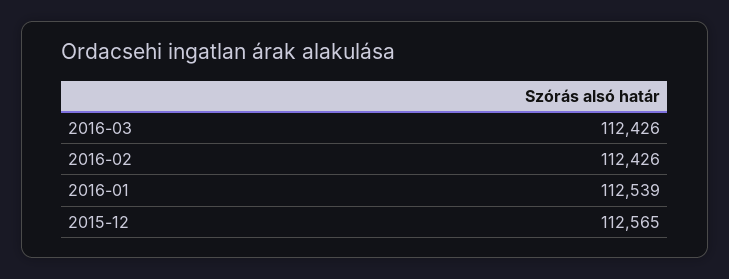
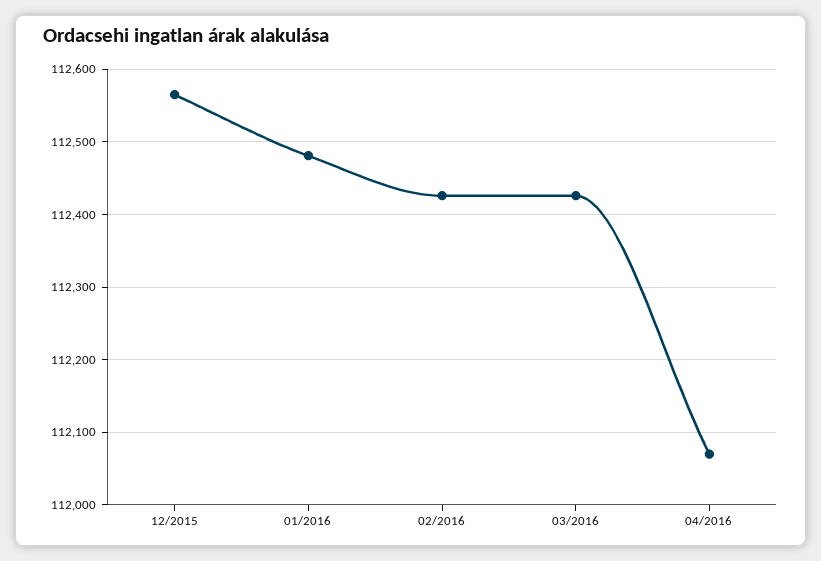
2016-01: 112539 -> 112480
04/2016: none -> 112070

